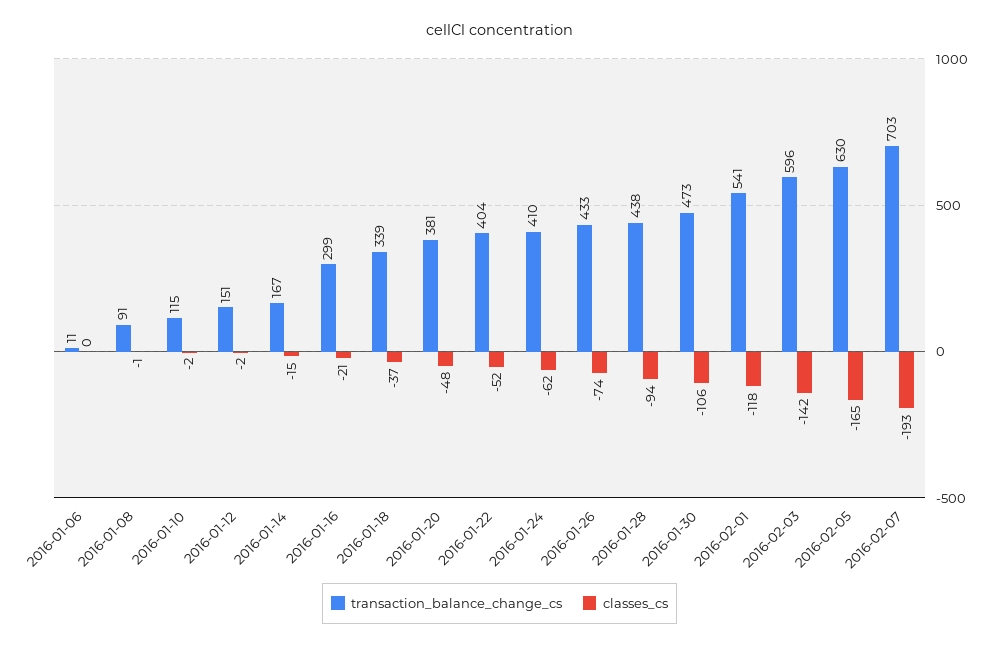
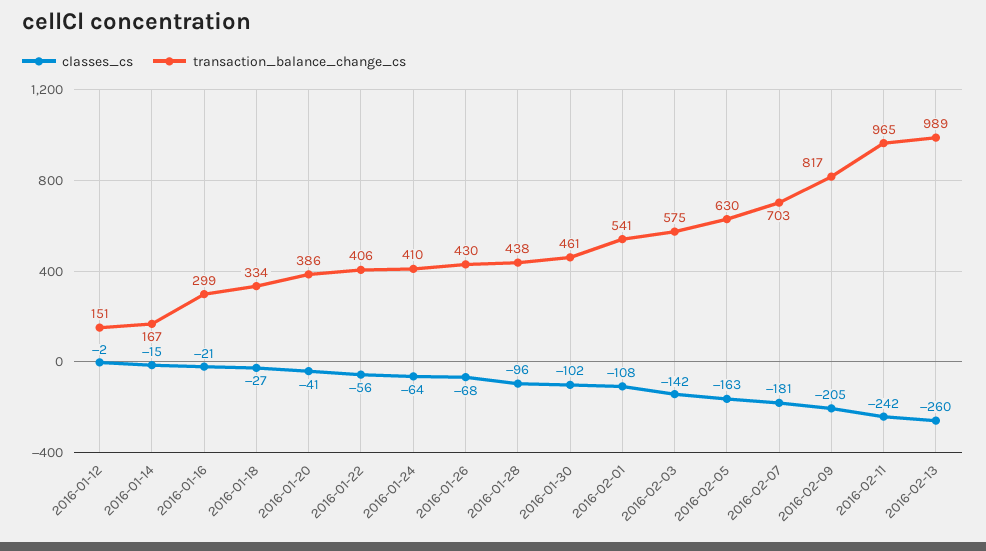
transaction_balance_change_cs, 2016-01-06: 11 -> none
classes_cs, 2016-01-06: 0 -> none
transaction_balance_change_cs, 2016-01-08: 91 -> none
classes_cs, 2016-01-08: -1 -> none
transaction_balance_change_cs, 2016-01-10: 115 -> none
classes_cs, 2016-01-10: -2 -> none
transaction_balance_change_cs, 2016-01-18: 339 -> 334
classes_cs, 2016-01-18: -37 -> -27
transaction_balance_change_cs, 2016-01-20: 381 -> 386
classes_cs, 2016-01-20: -48 -> -41
transaction_balance_change_cs, 2016-01-22: 404 -> 406
classes_cs, 2016-01-22: -52 -> -56
classes_cs, 2016-01-24: -62 -> -64
transaction_balance_change_cs, 2016-01-26: 433 -> 430
classes_cs, 2016-01-26: -74 -> -68
classes_cs, 2016-01-28: -94 -> -96
transaction_balance_change_cs, 2016-01-30: 473 -> 461
classes_cs, 2016-01-30: -106 -> -102
classes_cs, 2016-02-01: -118 -> -108
transaction_balance_change_cs, 2016-02-03: 596 -> 575
classes_cs, 2016-02-05: -165 -> -163
classes_cs, 2016-02-07: -193 -> -181
classes_cs, 2016-02-09: none -> -205
transaction_balance_change_cs, 2016-02-09: none -> 817
classes_cs, 2016-02-11: none -> -242
transaction_balance_change_cs, 2016-02-11: none -> 965
classes_cs, 2016-02-13: none -> -260
transaction_balance_change_cs, 2016-02-13: none -> 989

